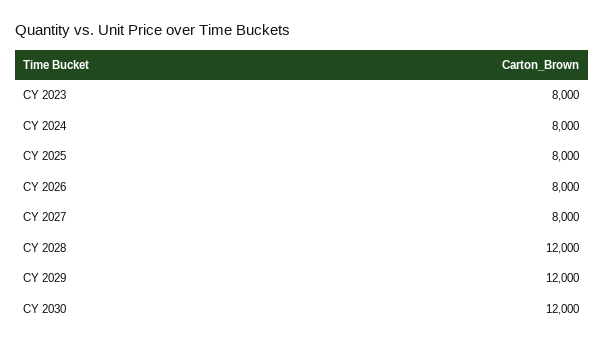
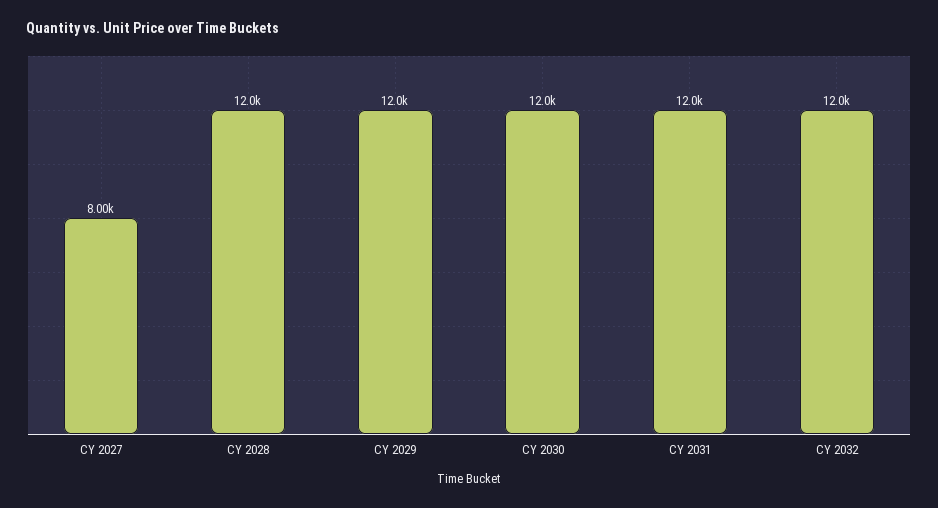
CY 2023: 8000 -> none
CY 2024: 8000 -> none
CY 2025: 8000 -> none
CY 2026: 8000 -> none
CY 2031: none -> 12000
CY 2032: none -> 12000

